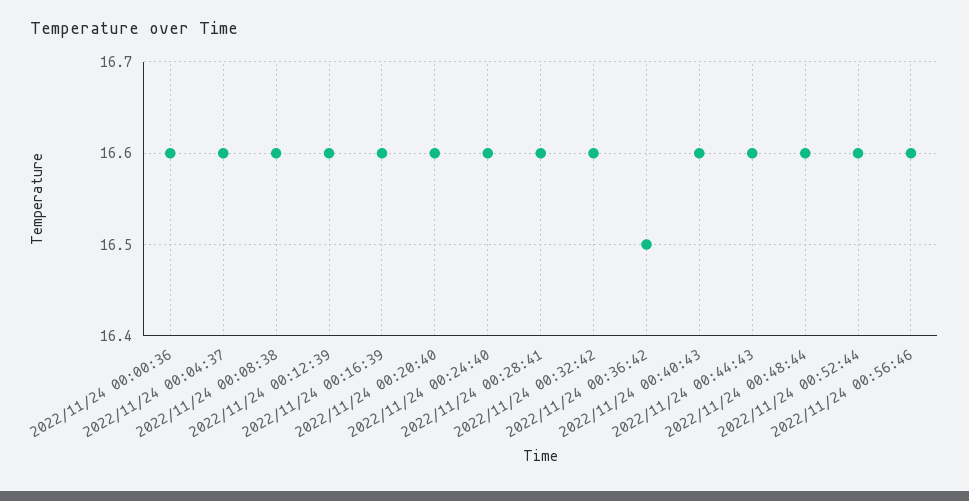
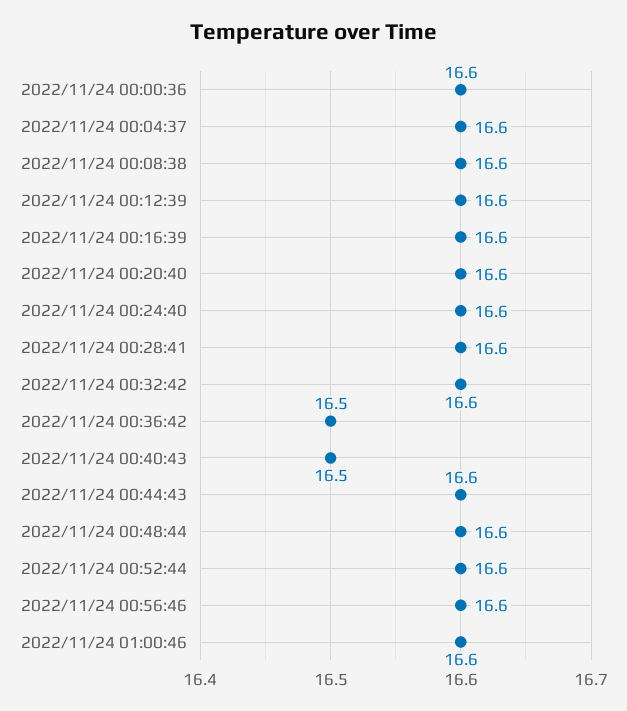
2022/11/24 00:40:43: 16.6 -> 16.5
2022/11/24 01:00:46: none -> 16.6

